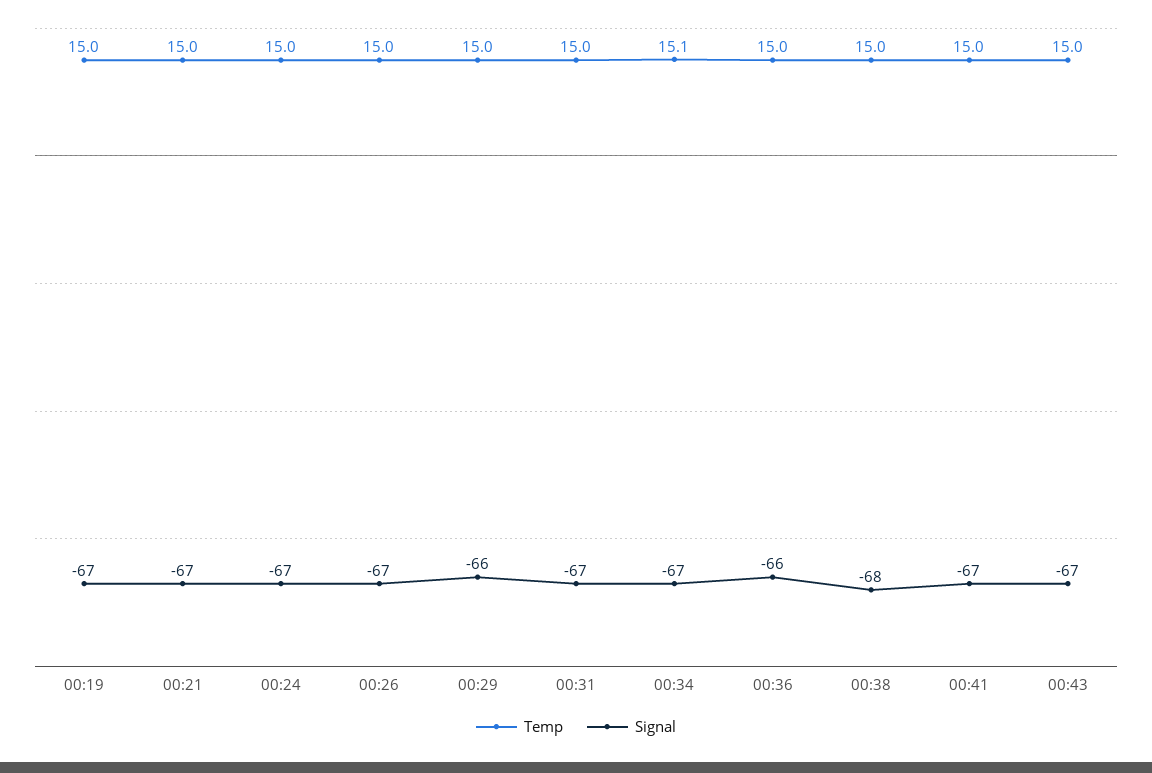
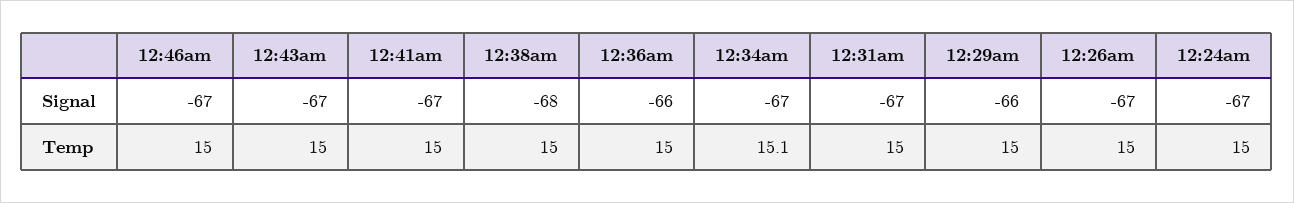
Temp, 00:19: 15 -> none
Signal, 00:19: -67 -> none
Temp, 00:21: 15 -> none
Signal, 00:21: -67 -> none
Signal, 12:46am: none -> -67
Temp, 12:46am: none -> 15

